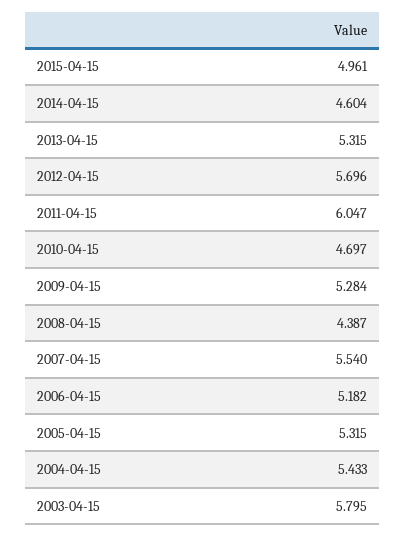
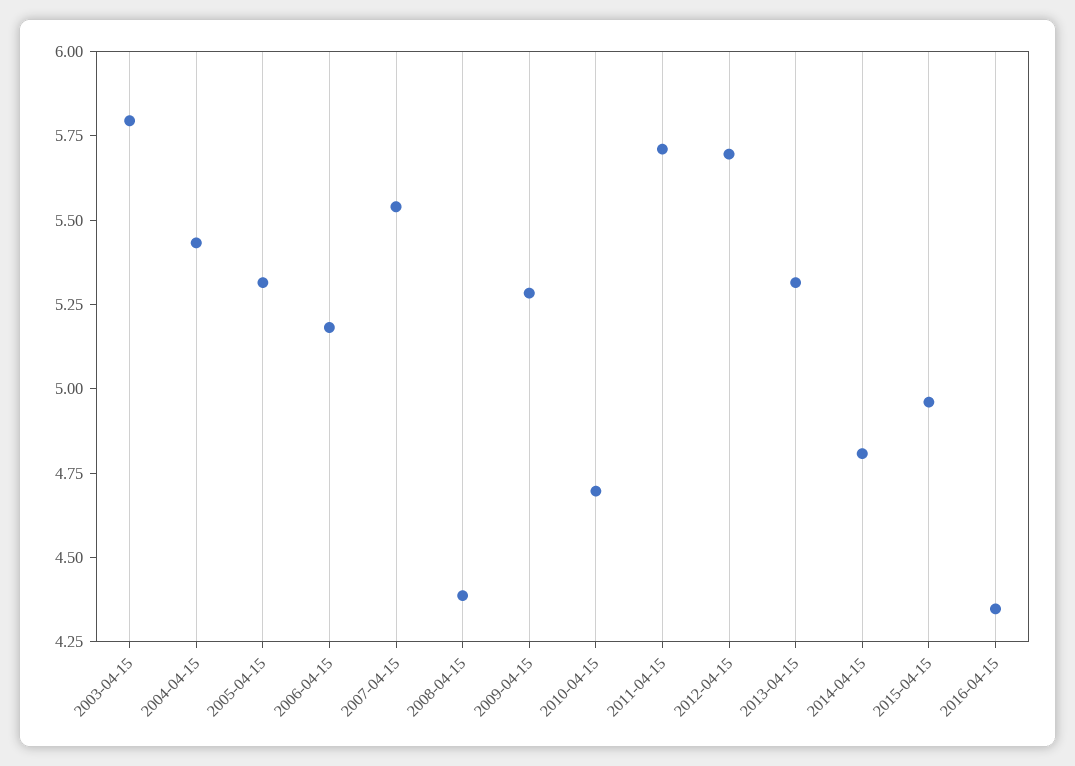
2014-04-15: 4.604 -> 4.8
2011-04-15: 6.047 -> 5.7
2016-04-15: none -> 4.35

